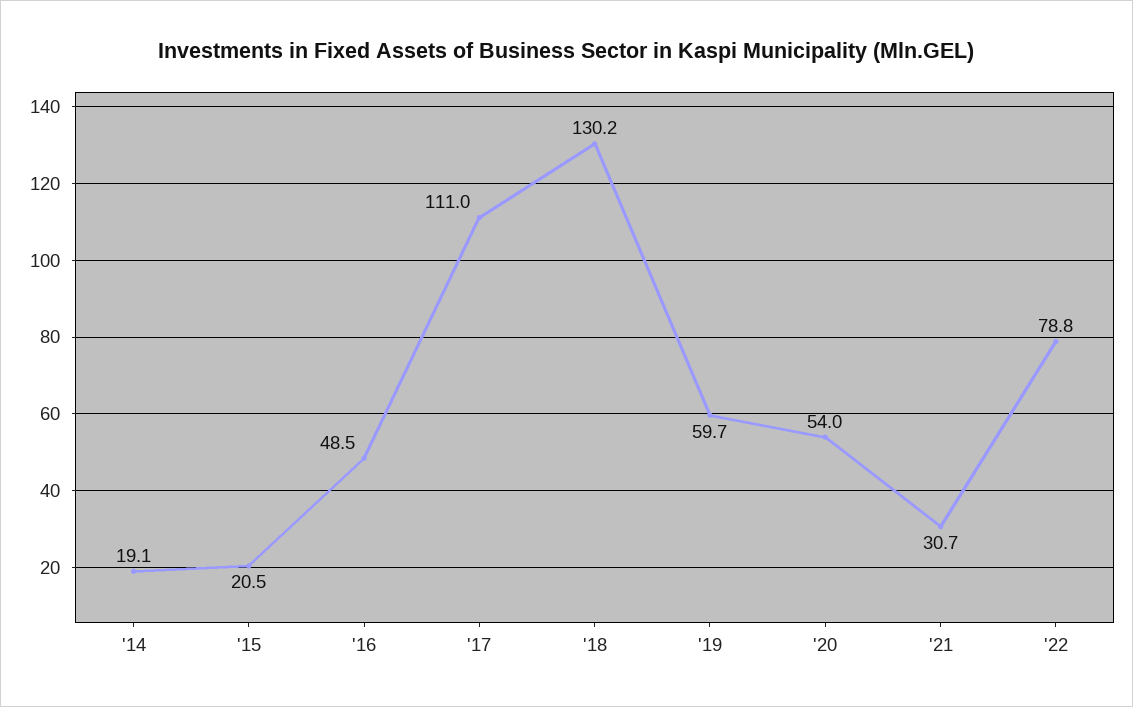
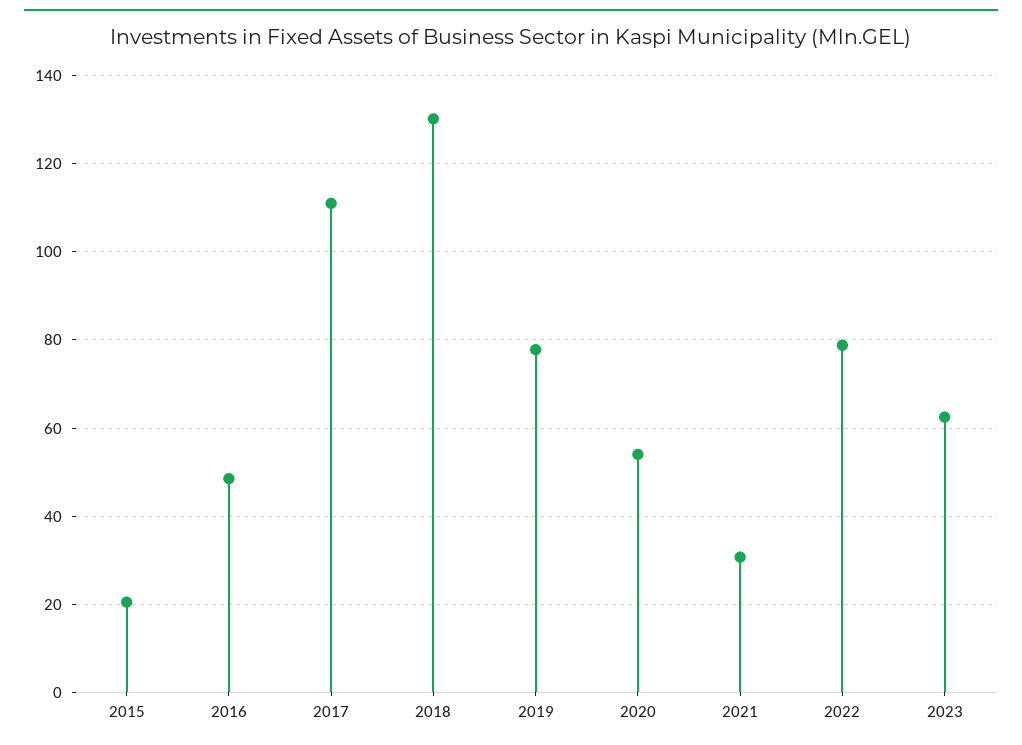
'14: 19.1 -> none
'19: 59.7 -> 78
2023: none -> 62

